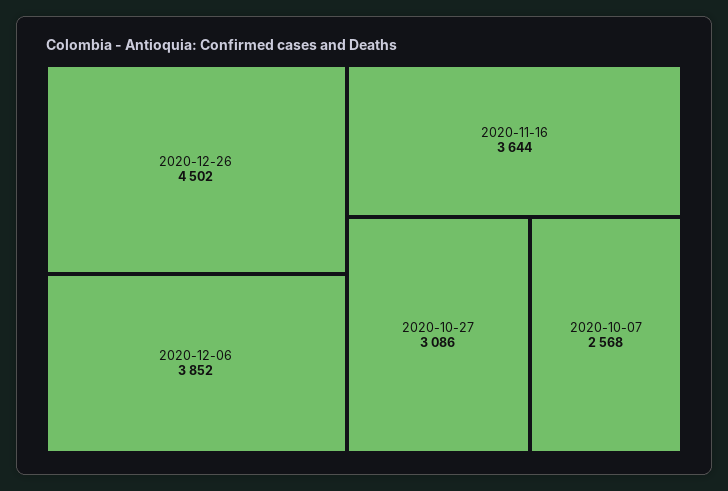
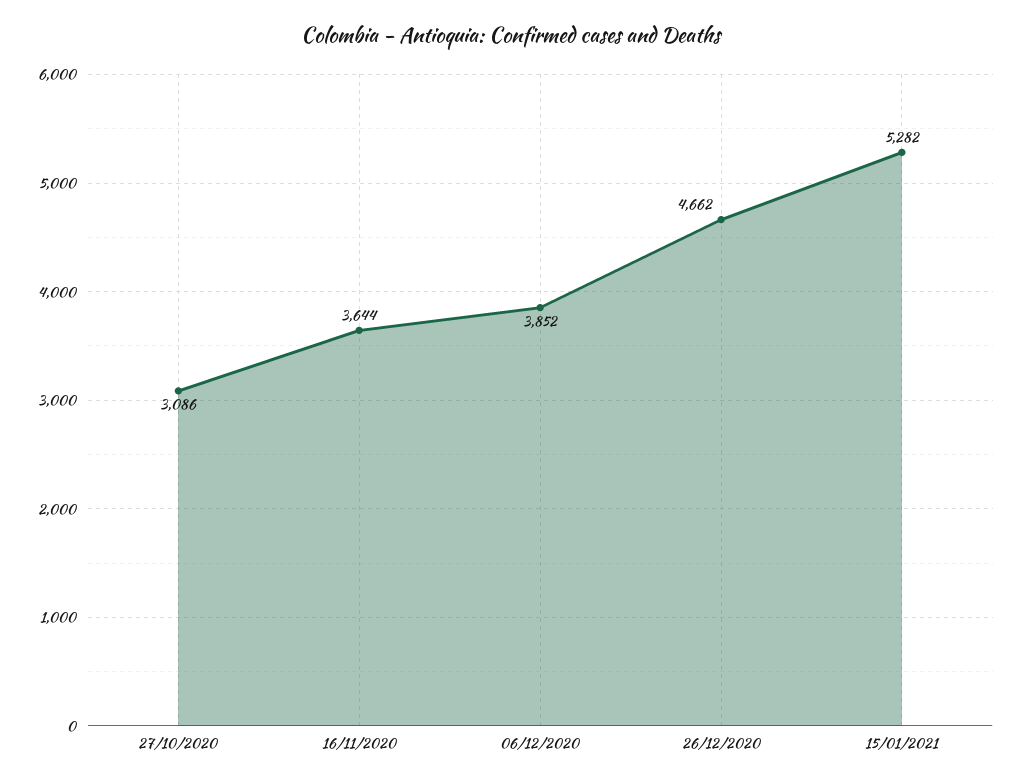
2020-12-26: 4502 -> 4662
2020-10-07: 2568 -> none
15/01/2021: none -> 5282

